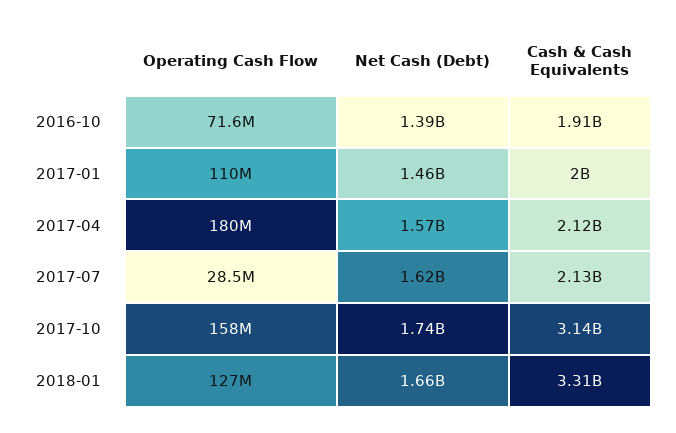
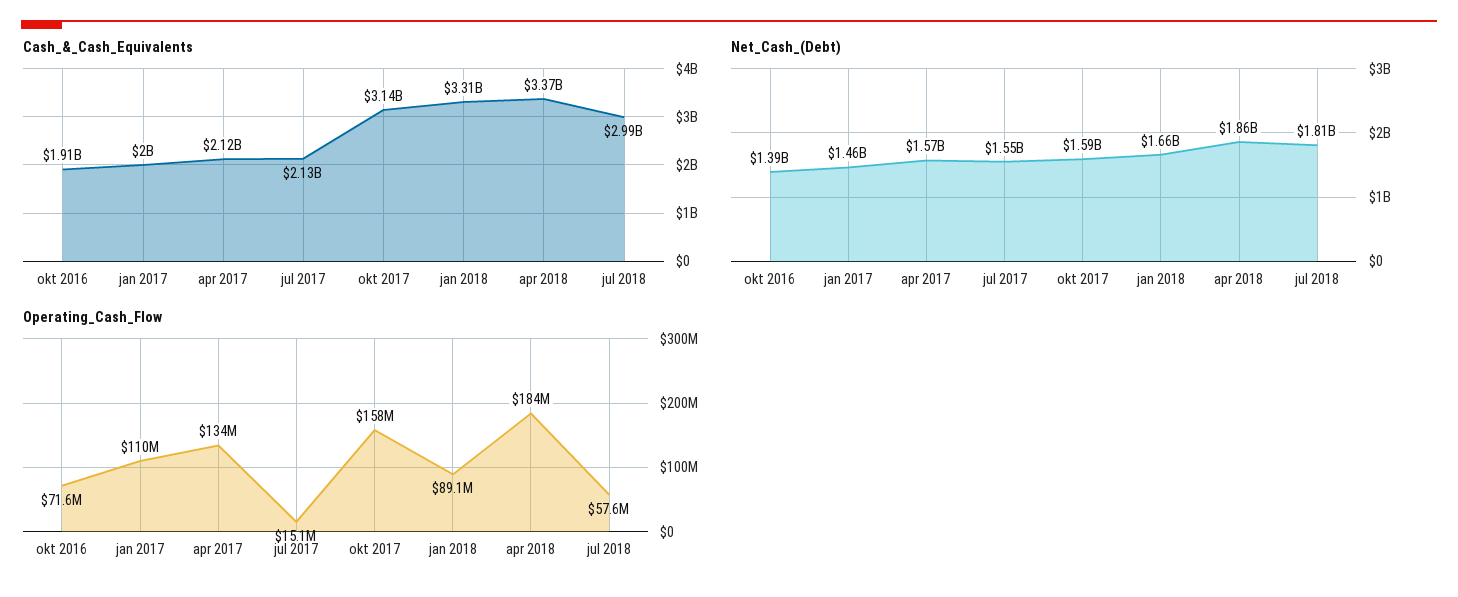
Operating Cash Flow, 2017-04: 180000000 -> 134000000
Operating Cash Flow, 2017-07: 28500000 -> 15100000
Net Cash (Debt), 2017-07: 1620000000 -> 1550000000
Net Cash (Debt), 2017-10: 1740000000 -> 1590000000
Operating Cash Flow, 2018-01: 127000000 -> 89100000
Cash & Cash Equivalents, apr 2018: none -> 3370000000
Cash & Cash Equivalents, jul 2018: none -> 2990000000
Net Cash (Debt), apr 2018: none -> 1860000000
Net Cash (Debt), jul 2018: none -> 1810000000
Operating Cash Flow, apr 2018: none -> 184000000
Operating Cash Flow, jul 2018: none -> 57600000

